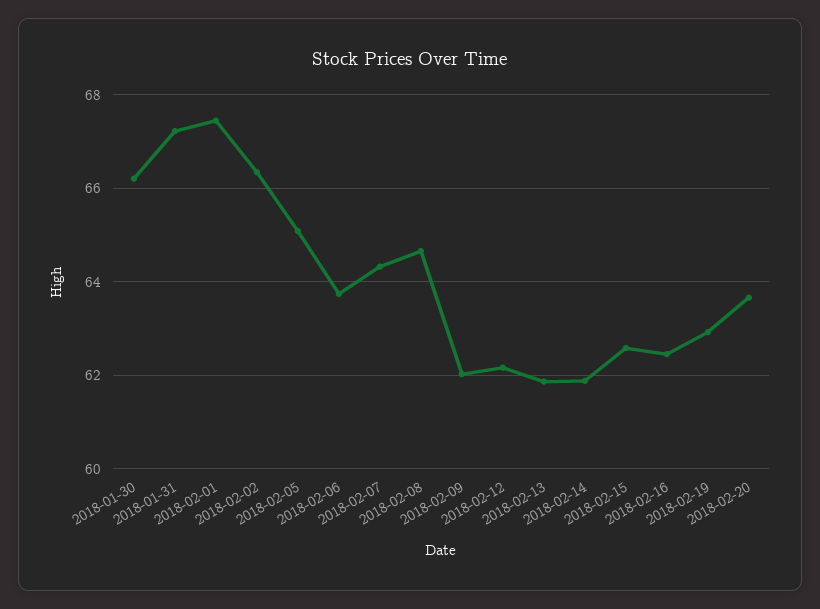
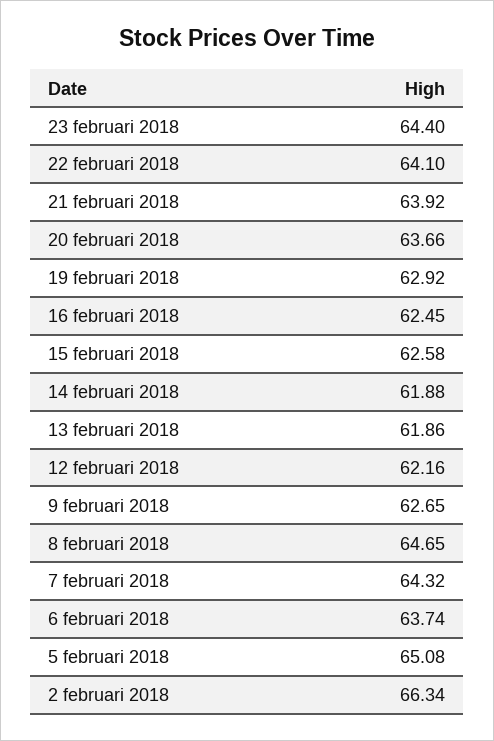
2018-01-30: 66.2 -> none
2018-01-31: 67.2 -> none
2018-02-01: 67.4 -> none
2018-02-09: 62 -> 62.65
23 februari 2018: none -> 64.4
22 februari 2018: none -> 64.1
21 februari 2018: none -> 63.92

